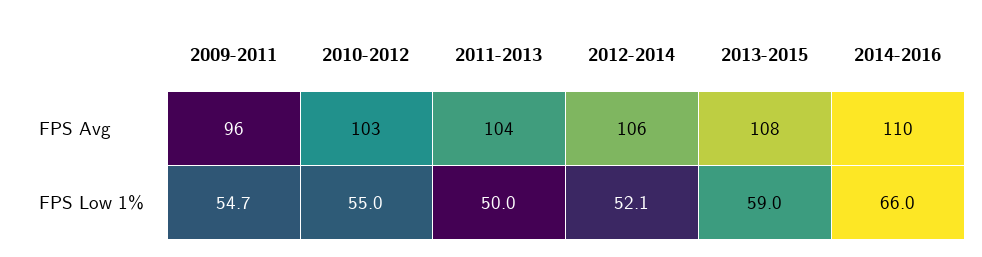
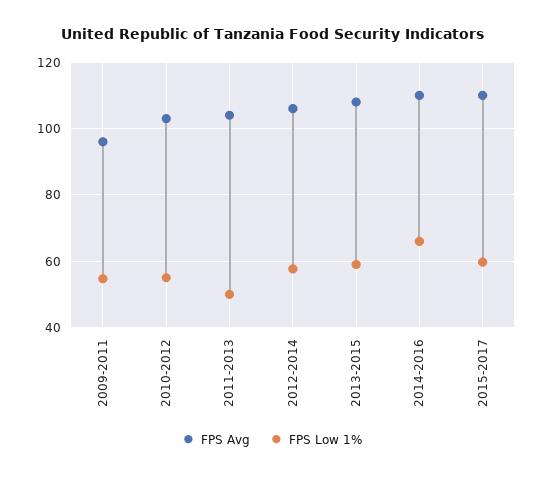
FPS Low 1%, 2012-2014: 52.1 -> 58
FPS Avg, 2015-2017: none -> 110
FPS Low 1%, 2015-2017: none -> 60

